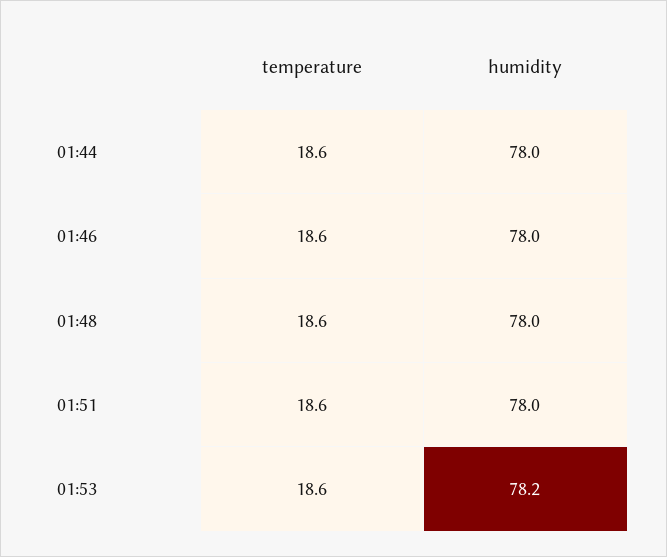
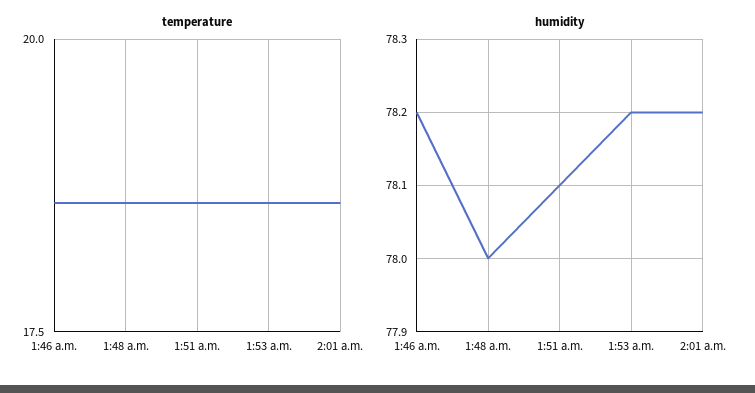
temperature, 01:44: 18.6 -> none
humidity, 01:44: 78 -> none
humidity, 01:46: 78 -> 78.2
humidity, 01:51: 78 -> 78.1
temperature, 2:01 a.m.: none -> 18.5
humidity, 2:01 a.m.: none -> 78.2

